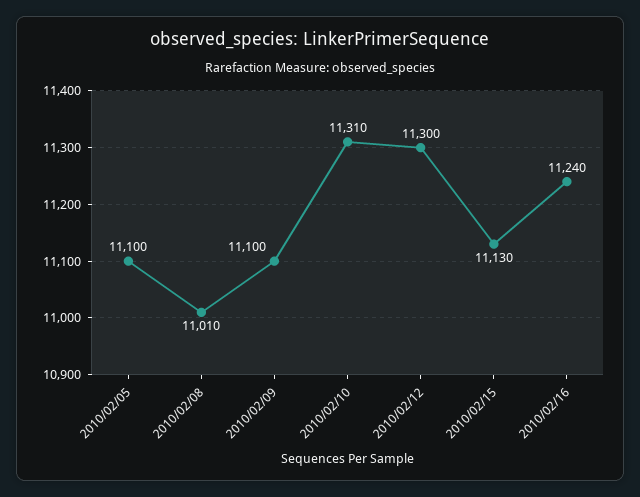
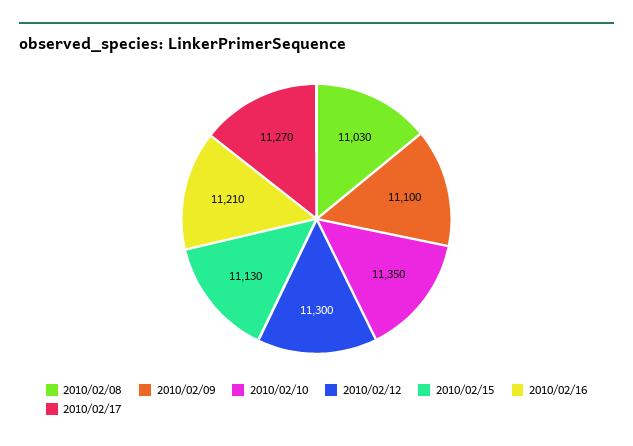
2010/02/05: 11100 -> none
2010/02/08: 11010 -> 11030
2010/02/10: 11310 -> 11350
2010/02/16: 11240 -> 11210
2010/02/17: none -> 11270

